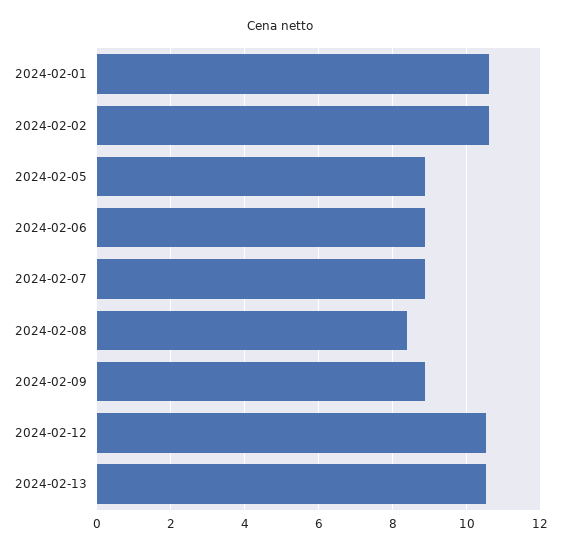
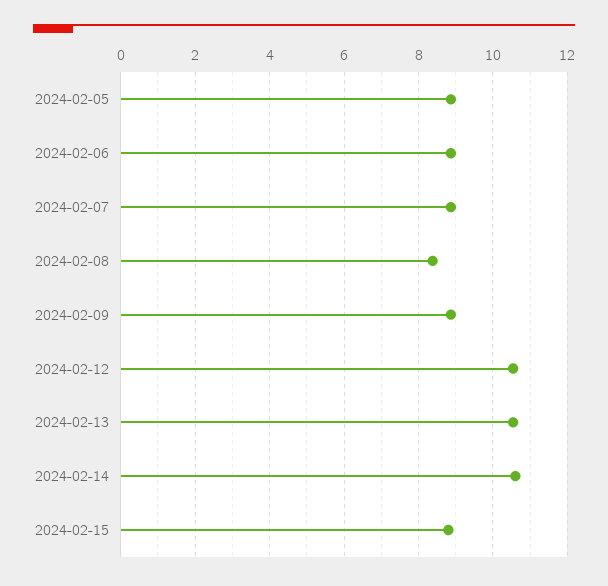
2024-02-01: 10.6 -> none
2024-02-02: 10.6 -> none
2024-02-14: none -> 10.6
2024-02-15: none -> 8.8

